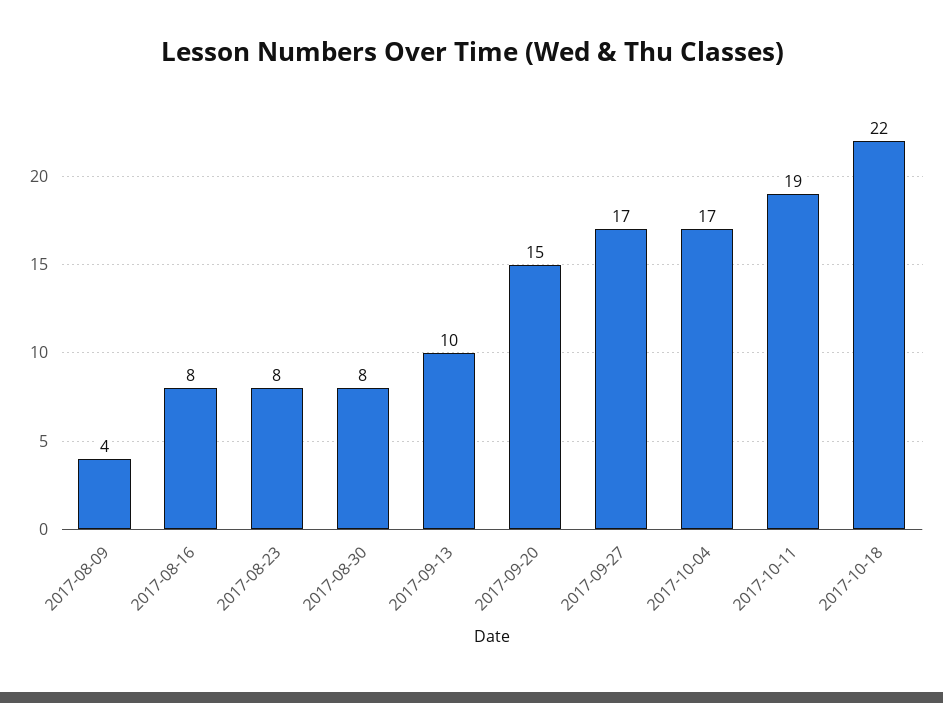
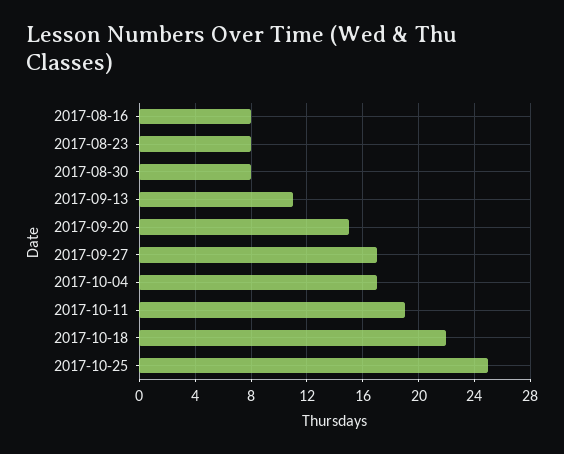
2017-08-09: 4 -> none
2017-09-13: 10 -> 11
2017-10-25: none -> 25

